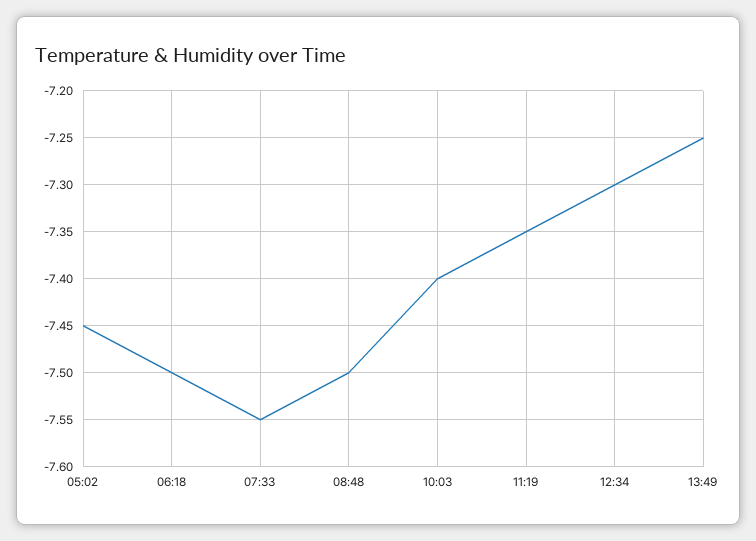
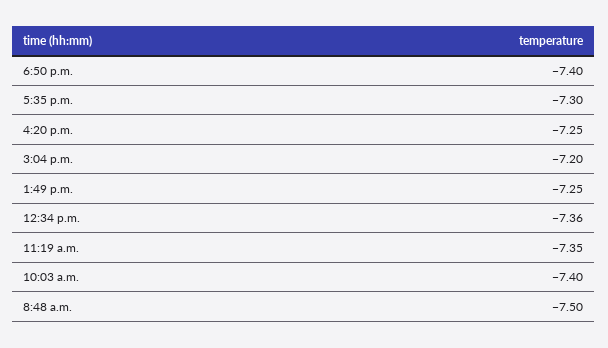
05:02: -7.45 -> none
06:18: -7.5 -> none
07:33: -7.55 -> none
12:34: -7.3 -> -7.36
6:50 p.m.: none -> -7.4
5:35 p.m.: none -> -7.3
4:20 p.m.: none -> -7.25
3:04 p.m.: none -> -7.2

